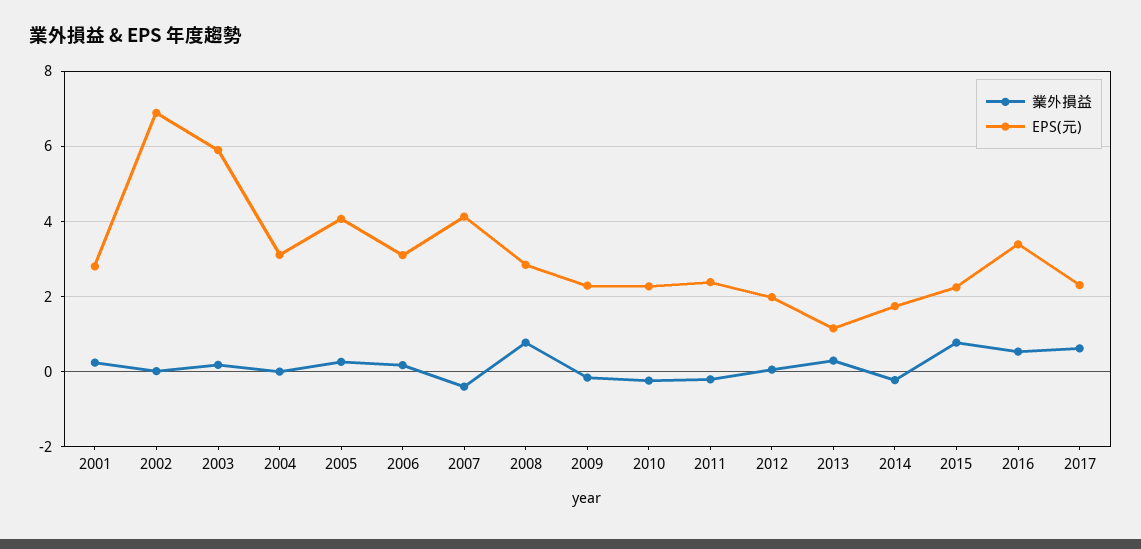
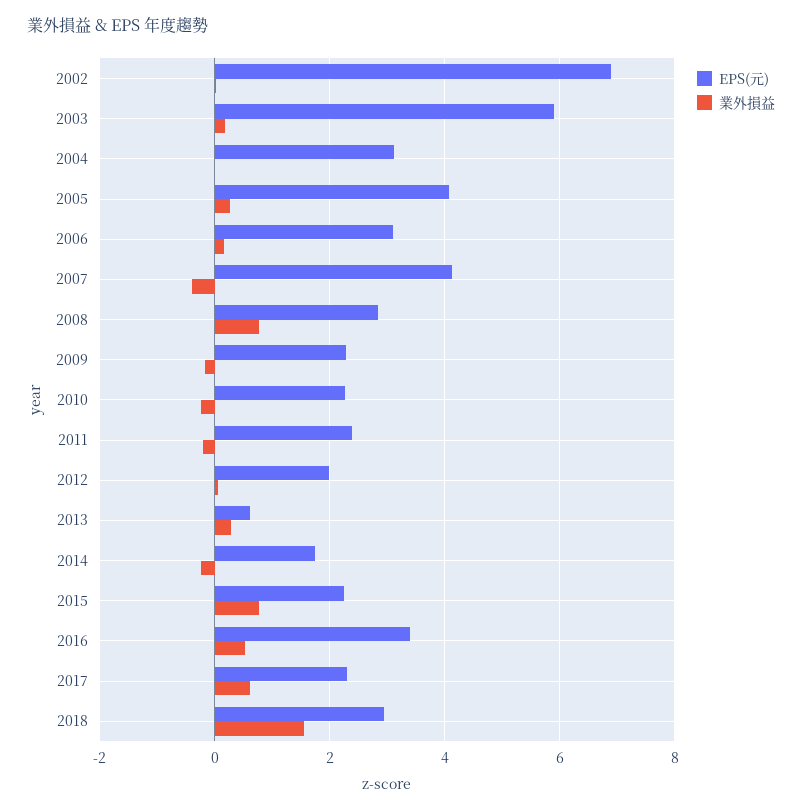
業外損益, 2001: 0.2 -> none
EPS(元), 2001: 2.8 -> none
EPS(元), 2013: 1.2 -> 0.6
EPS(元), 2018: none -> 3
業外損益, 2018: none -> 1.6

